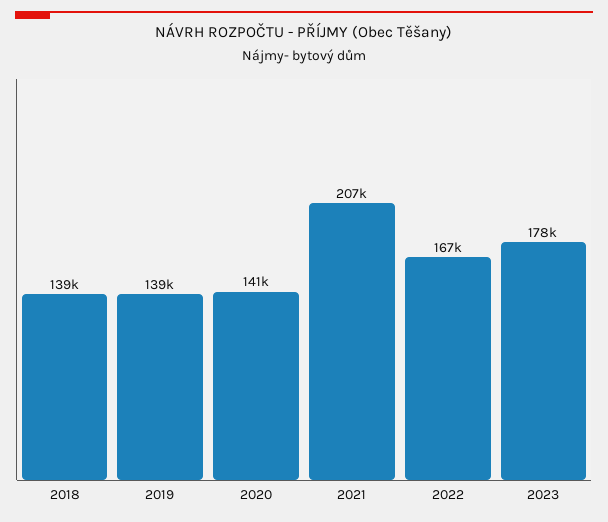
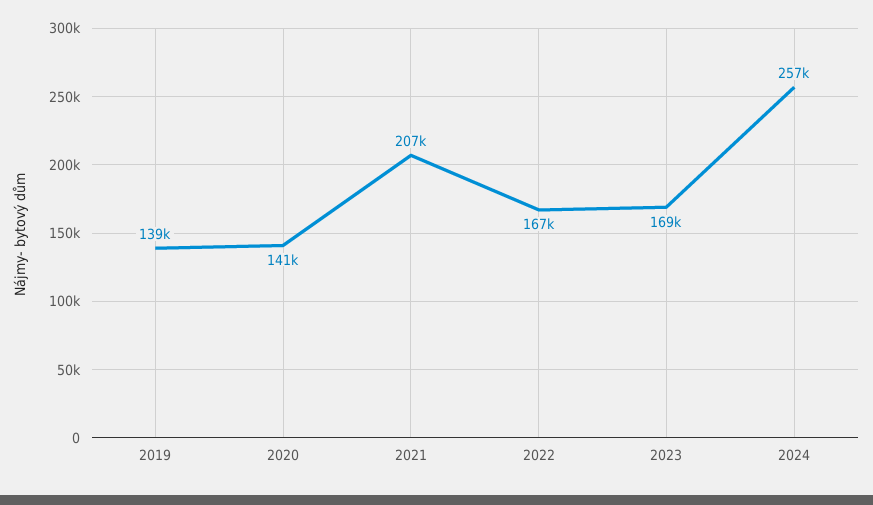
2018: 139000 -> none
2023: 178000 -> 169000
2024: none -> 257000

